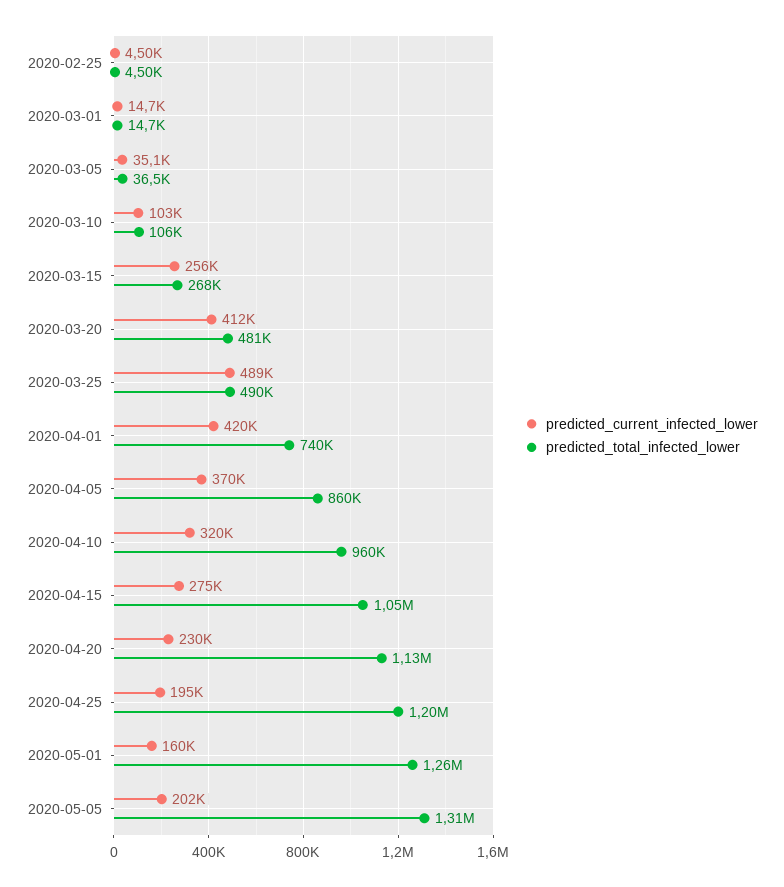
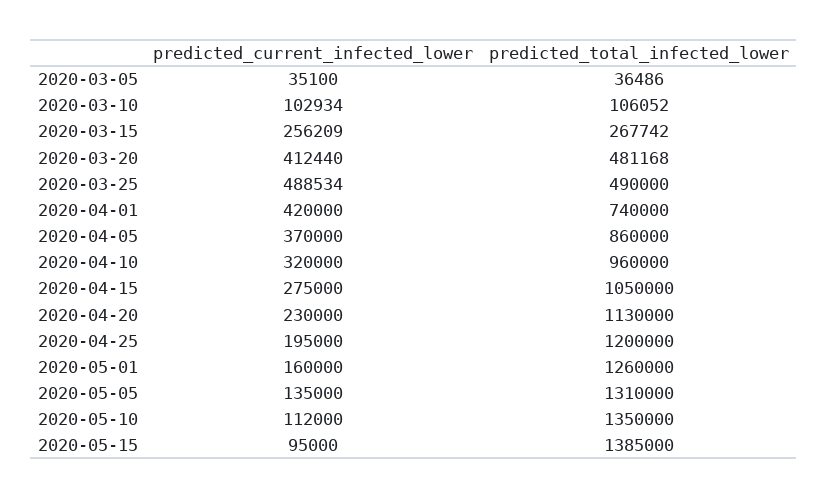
predicted_current_infected_lower, 2020-02-25: 4500 -> none
predicted_total_infected_lower, 2020-02-25: 4500 -> none
predicted_current_infected_lower, 2020-03-01: 14700 -> none
predicted_total_infected_lower, 2020-03-01: 14700 -> none
predicted_current_infected_lower, 2020-05-05: 202000 -> 135000
predicted_current_infected_lower, 2020-05-10: none -> 112000
predicted_total_infected_lower, 2020-05-10: none -> 1350000
predicted_current_infected_lower, 2020-05-15: none -> 95000
predicted_total_infected_lower, 2020-05-15: none -> 1385000

